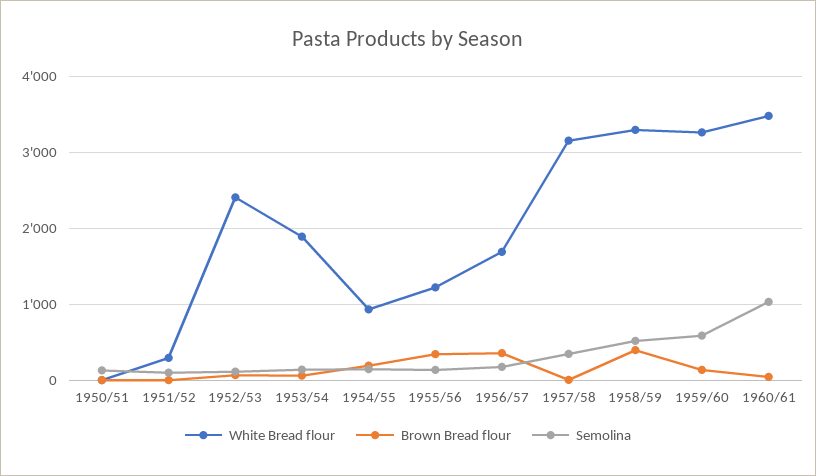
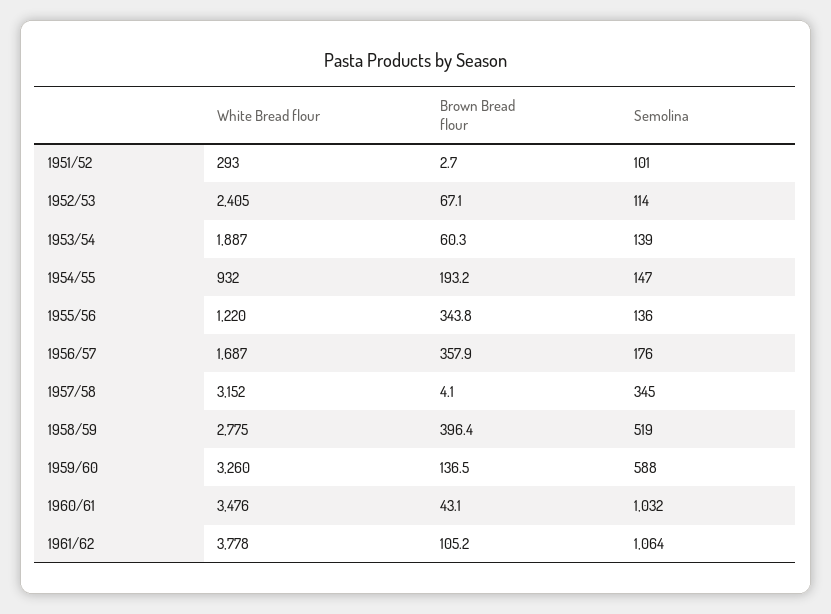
White Bread flour, 1950/51: 0 -> none
Brown Bread flour, 1950/51: 0 -> none
Semolina, 1950/51: 100 -> none
White Bread flour, 1958/59: 3300 -> 2775
White Bread flour, 1961/62: none -> 3778
Brown Bread flour, 1961/62: none -> 105.2
Semolina, 1961/62: none -> 1064

